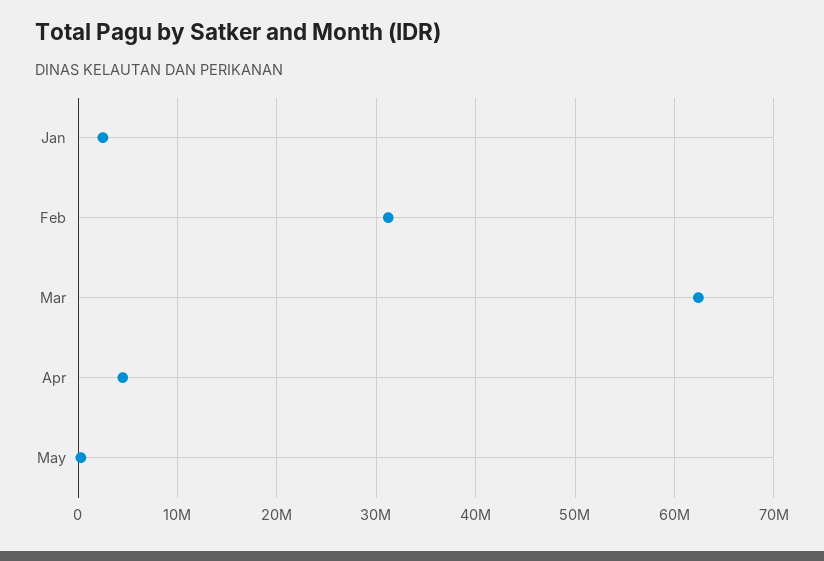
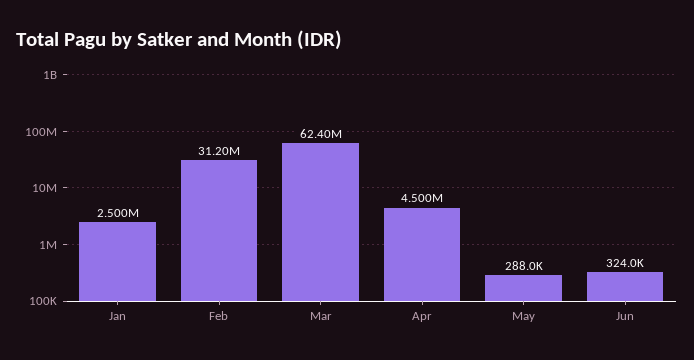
Jun: none -> 324000

